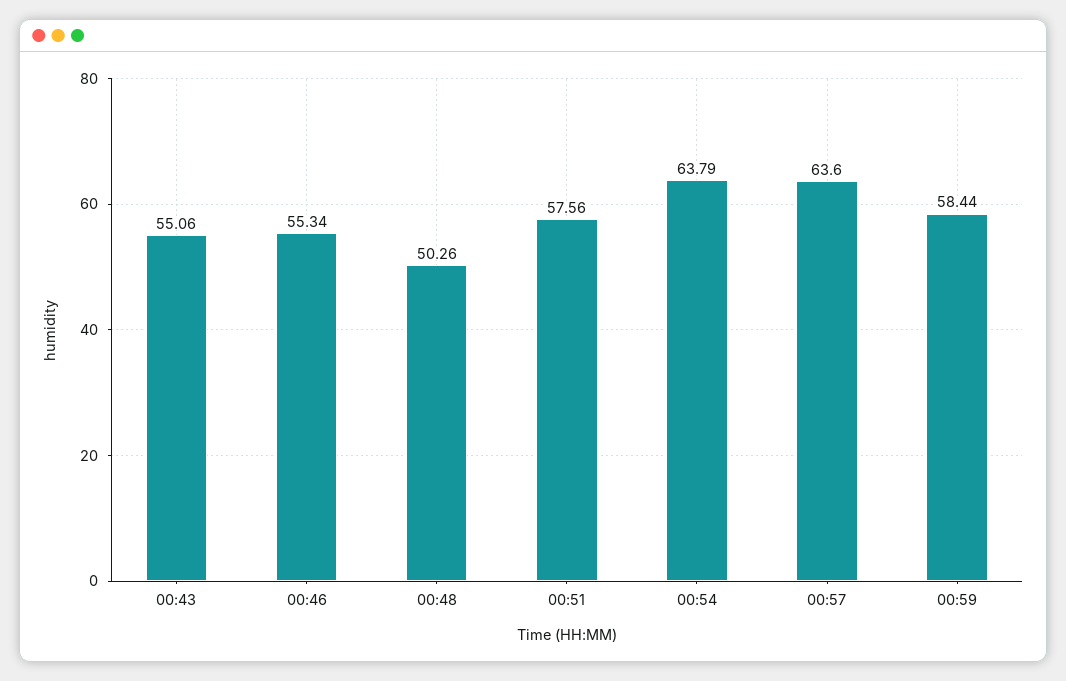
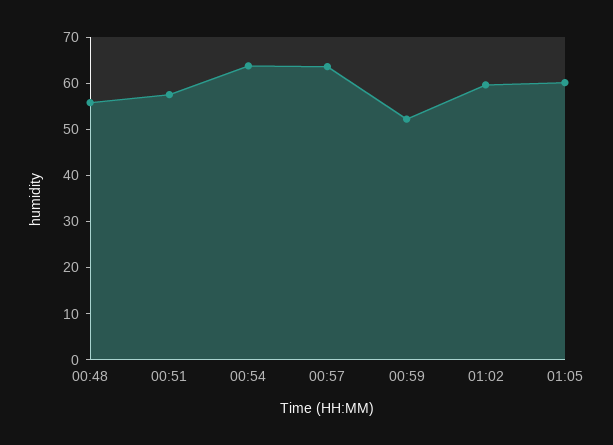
00:43: 55.06 -> none
00:46: 55.34 -> none
00:48: 50.26 -> 56
00:59: 58.44 -> 52
01:02: none -> 60
01:05: none -> 60

